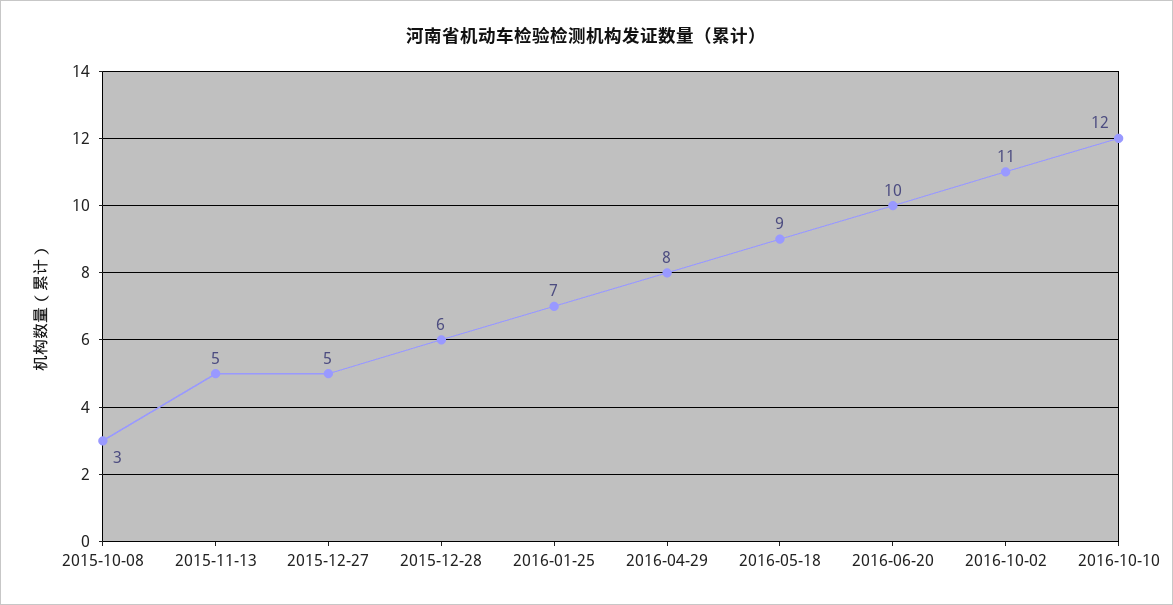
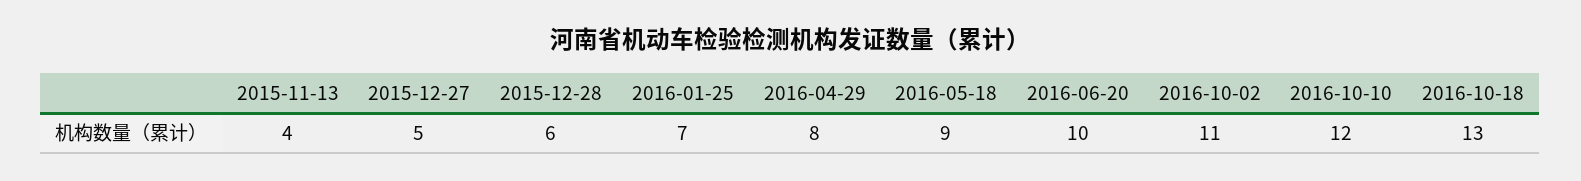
2015-10-08: 3 -> none
2015-11-13: 5 -> 4
2016-10-18: none -> 13

